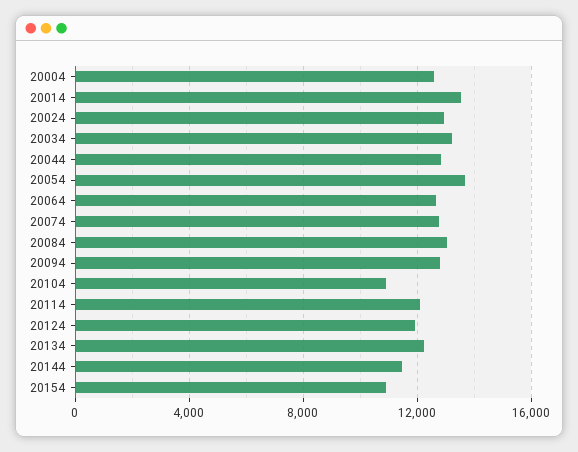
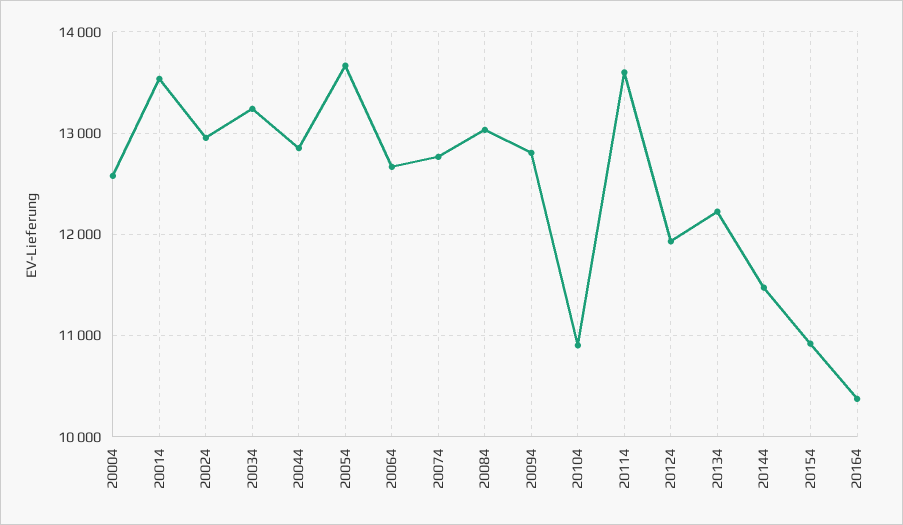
20114: 12000 -> 13600
20164: none -> 10400

